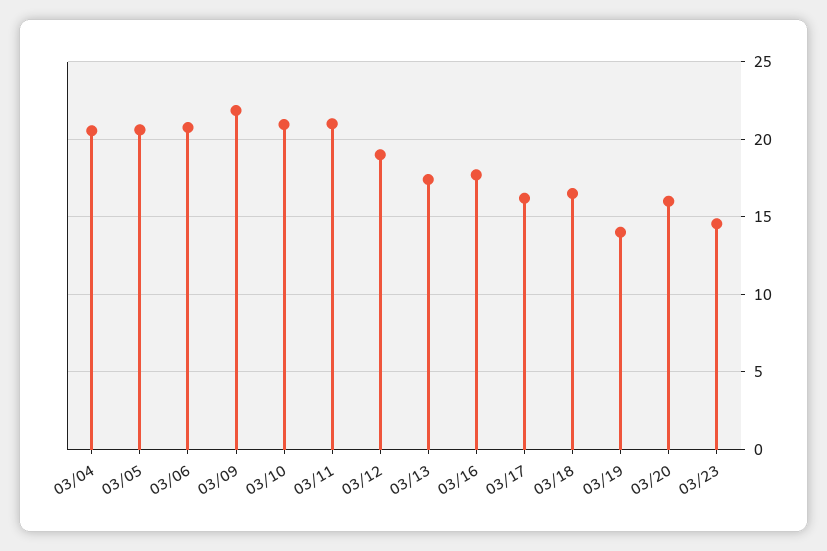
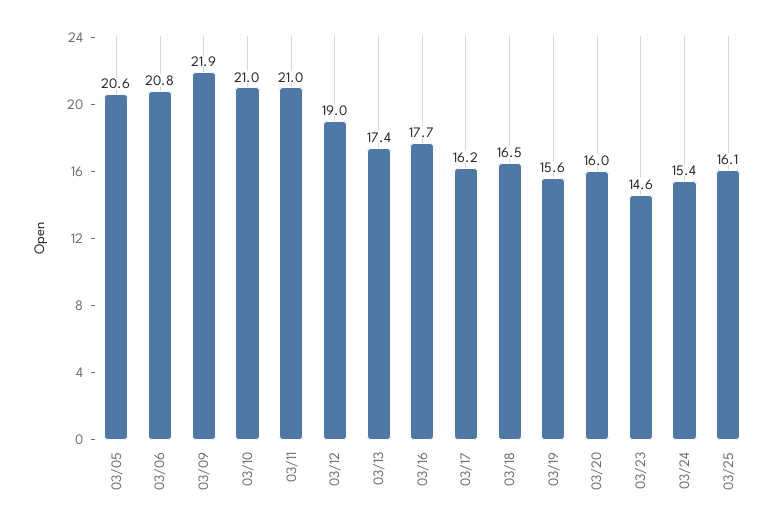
03/04: 20.5 -> none
03/19: 14 -> 15.6
03/24: none -> 15.4
03/25: none -> 16.1

